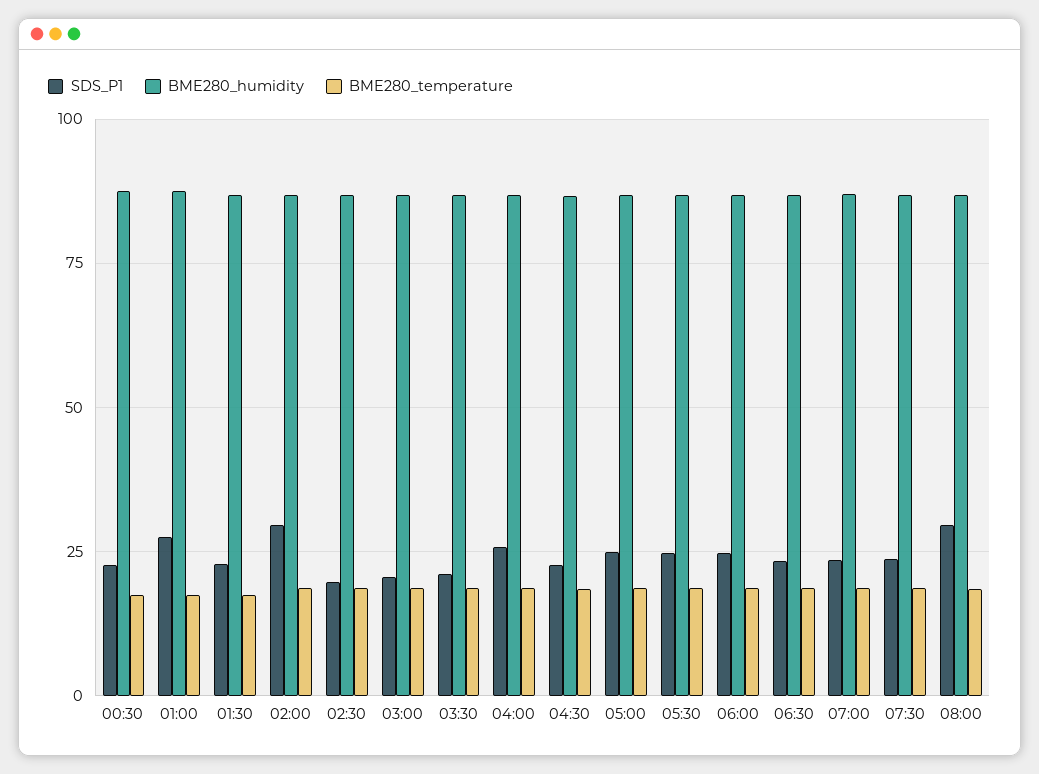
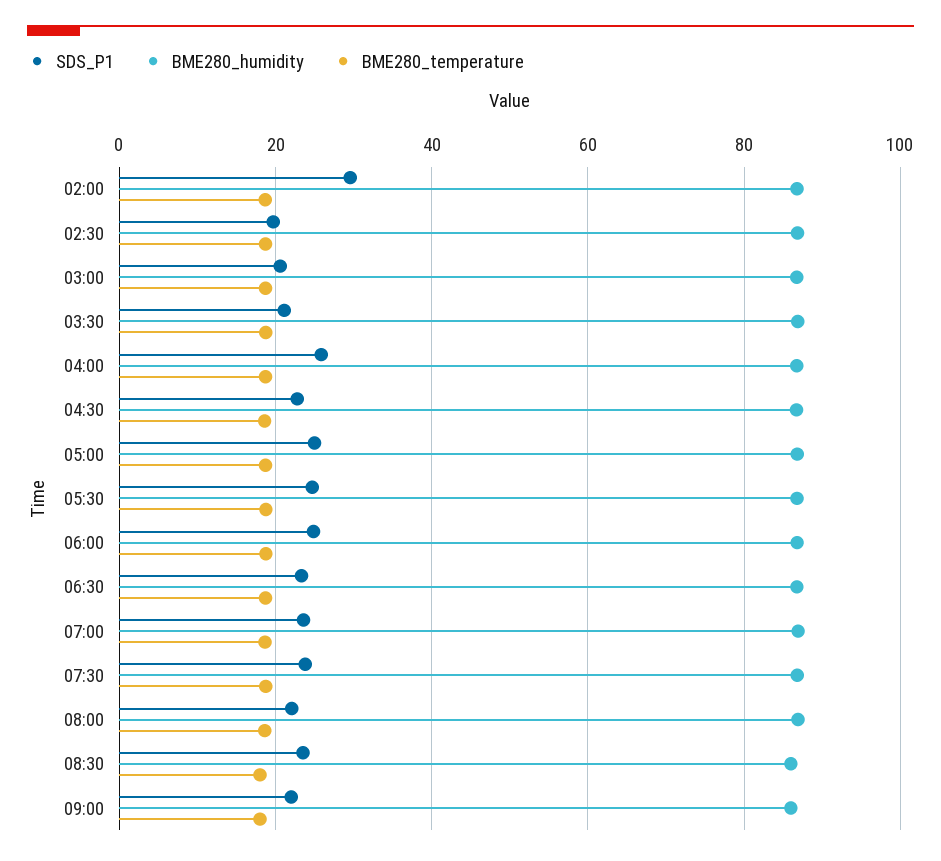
SDS_P1, 00:30: 22.5 -> none
BME280_humidity, 00:30: 87.5 -> none
BME280_temperature, 00:30: 17.5 -> none
SDS_P1, 01:00: 27.5 -> none
BME280_humidity, 01:00: 87.5 -> none
BME280_temperature, 01:00: 17.5 -> none
SDS_P1, 01:30: 22.5 -> none
BME280_humidity, 01:30: 87.5 -> none
BME280_temperature, 01:30: 17.5 -> none
SDS_P1, 08:00: 30 -> 22
SDS_P1, 08:30: none -> 24
BME280_humidity, 08:30: none -> 86
BME280_temperature, 08:30: none -> 18
SDS_P1, 09:00: none -> 22
BME280_humidity, 09:00: none -> 86
BME280_temperature, 09:00: none -> 18

